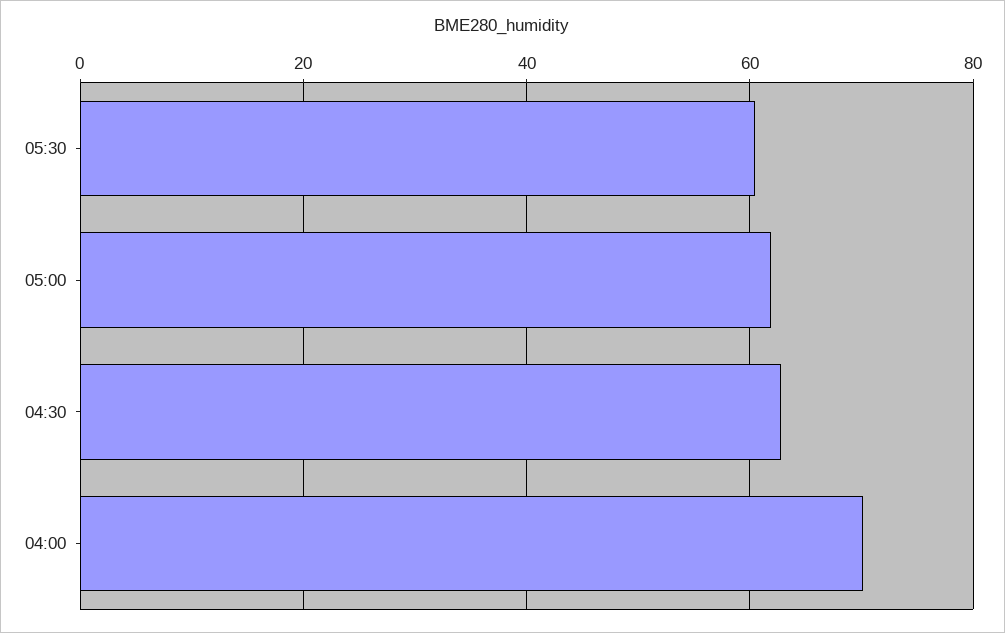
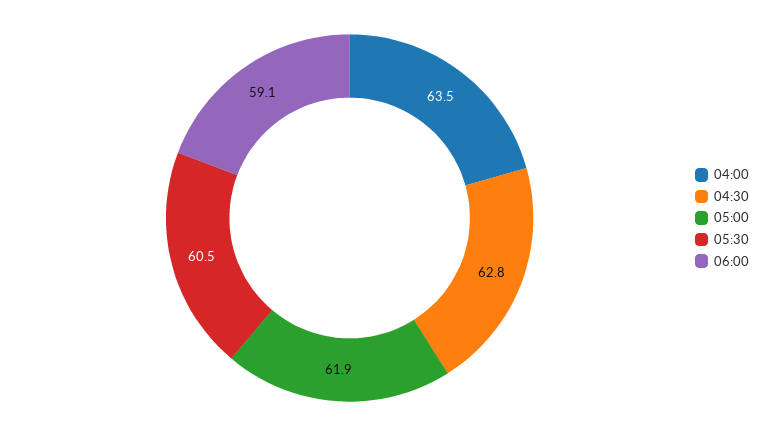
04:00: 70 -> 63.5
06:00: none -> 59.1

